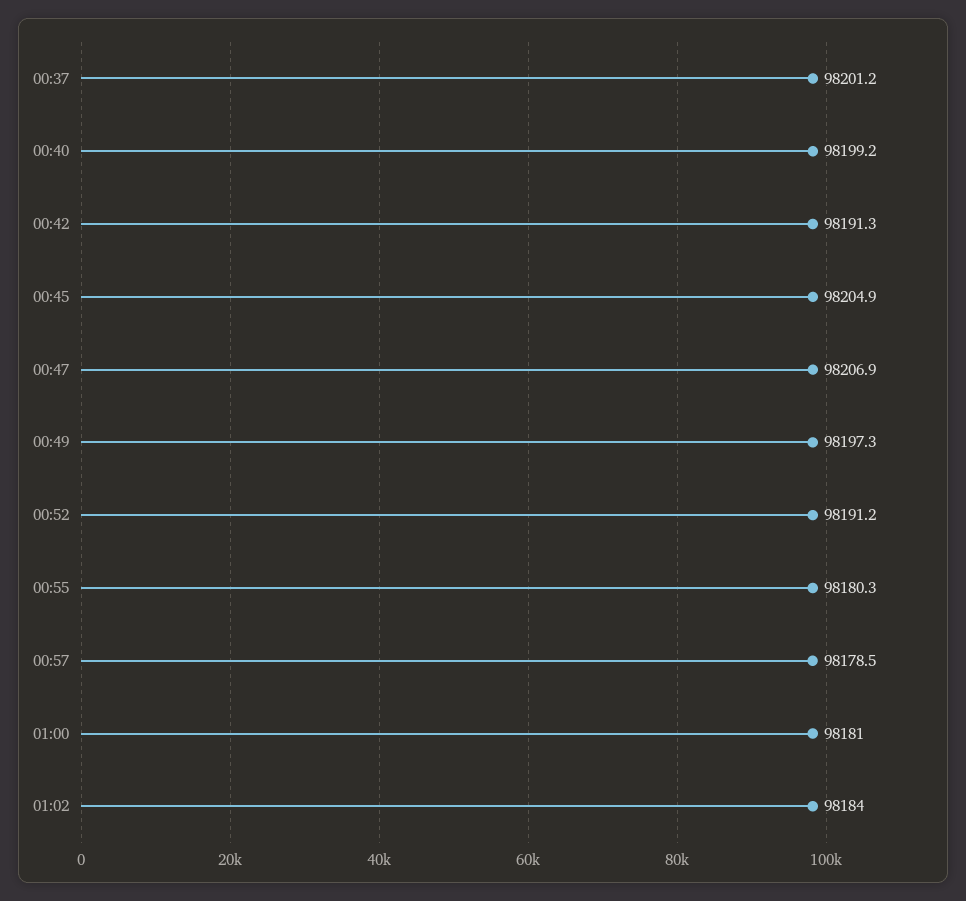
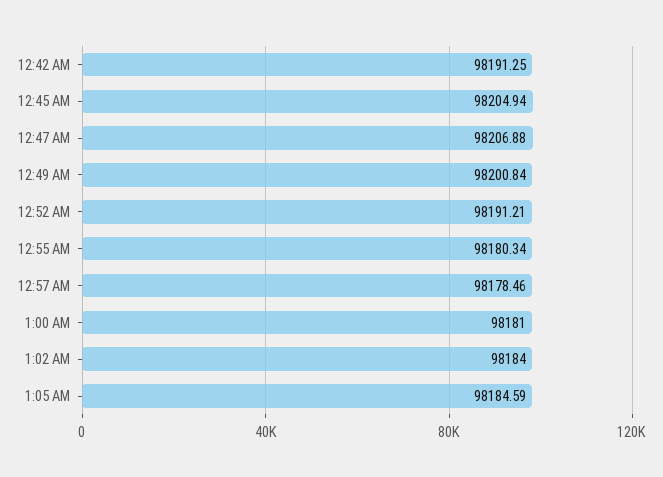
00:37: 98201.2 -> none
00:40: 98199.2 -> none
00:49: 98197.3 -> 98200.84
1:05 AM: none -> 98184.59

